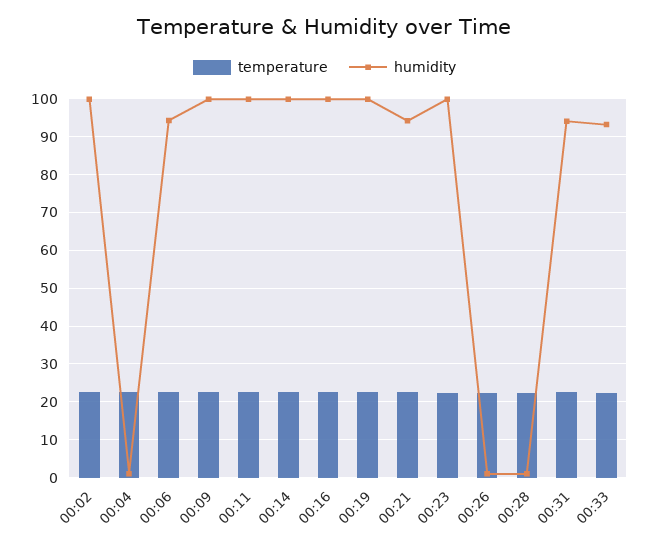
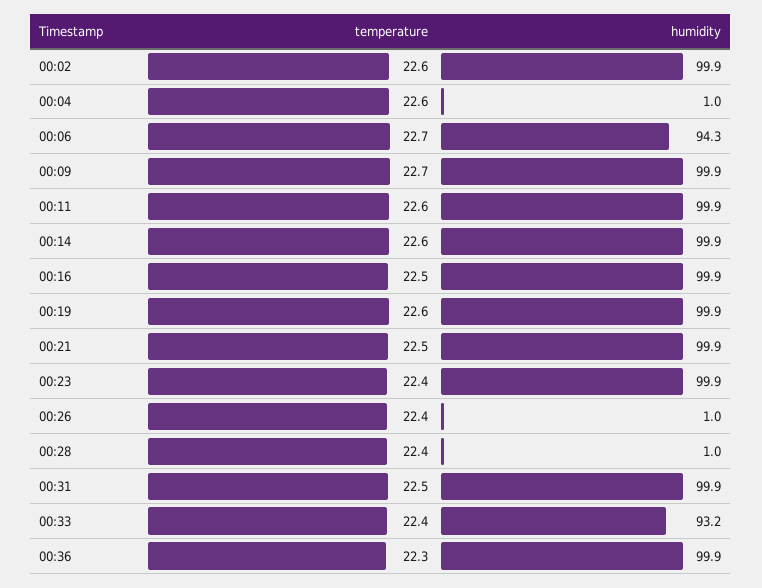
humidity, 00:21: 94 -> 99.9
humidity, 00:31: 94 -> 99.9
temperature, 00:36: none -> 22.3
humidity, 00:36: none -> 99.9

